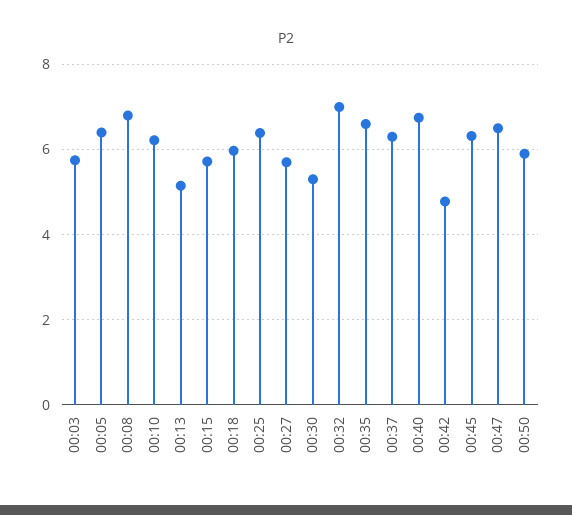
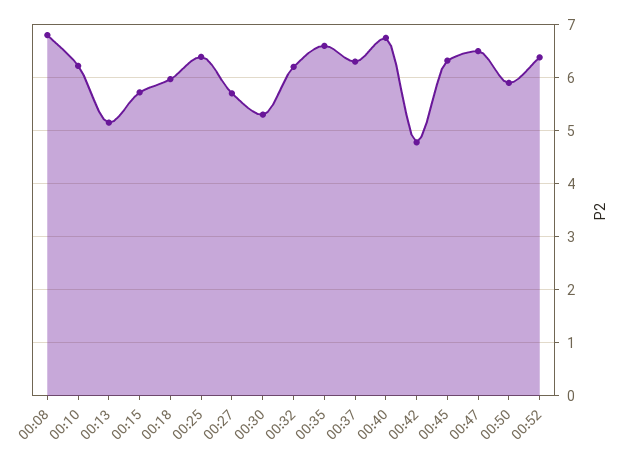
00:03: 5.8 -> none
00:05: 6.4 -> none
00:32: 7 -> 6.2
00:52: none -> 6.4

